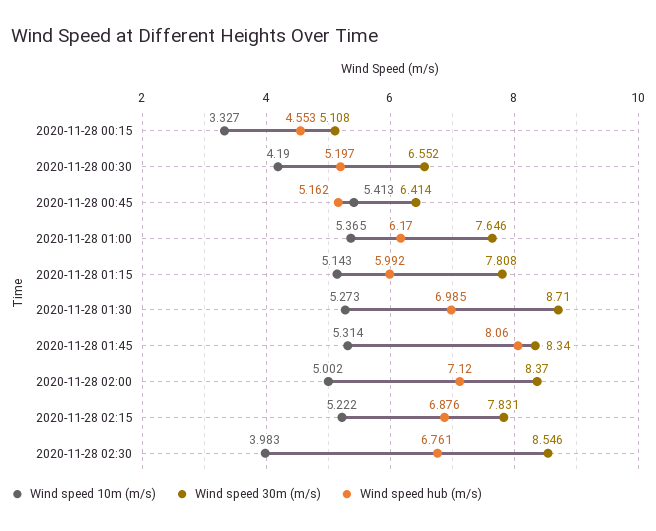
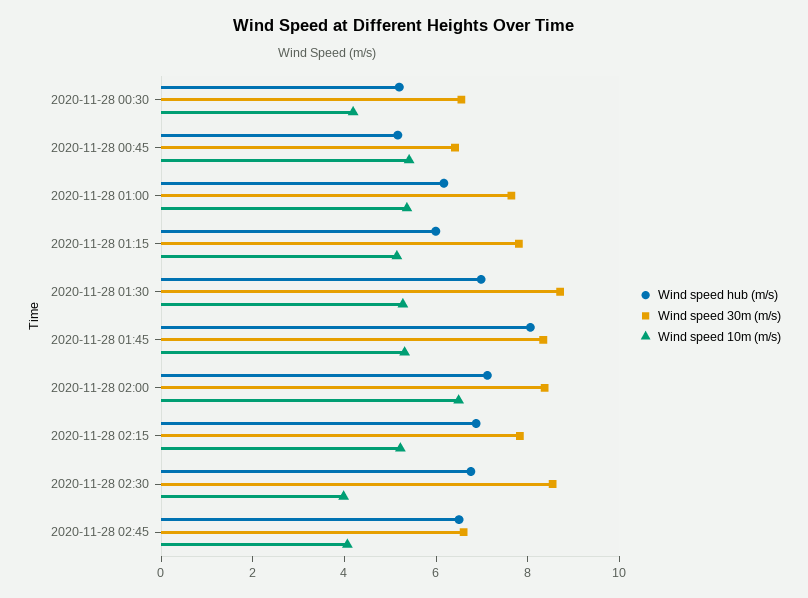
Wind speed 10m (m/s), 2020-11-28 00:15: 3.327 -> none
Wind speed 30m (m/s), 2020-11-28 00:15: 5.108 -> none
Wind speed hub (m/s), 2020-11-28 00:15: 4.553 -> none
Wind speed 10m (m/s), 2020-11-28 02:00: 5.002 -> 6.5
Wind speed hub (m/s), 2020-11-28 02:45: none -> 6.5
Wind speed 30m (m/s), 2020-11-28 02:45: none -> 6.5
Wind speed 10m (m/s), 2020-11-28 02:45: none -> 4

